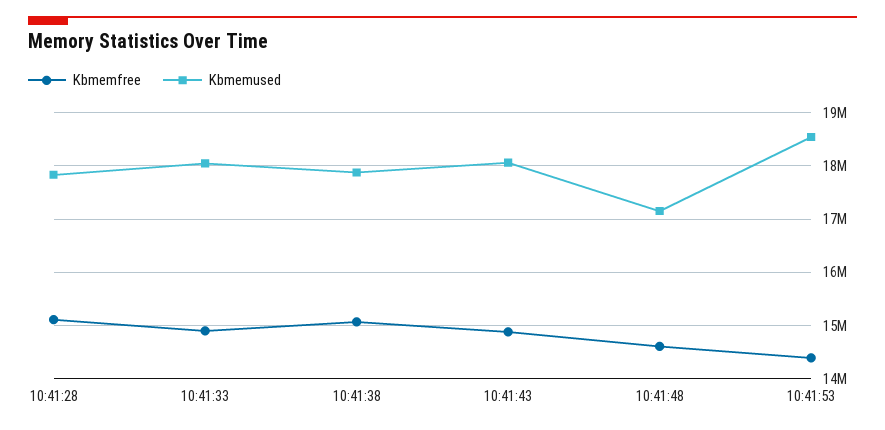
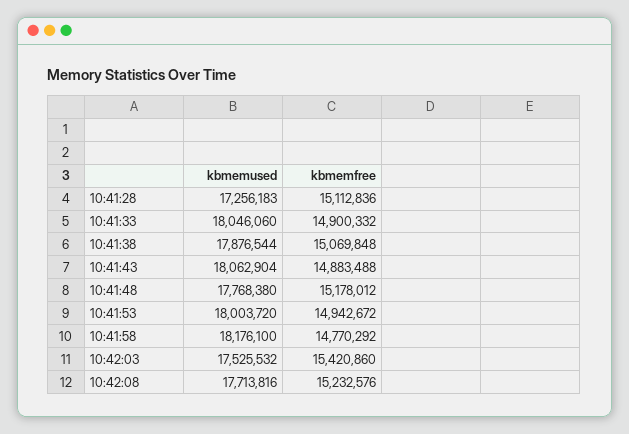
Kbmemused, 10:41:28: 17800000 -> 17256183
Kbmemfree, 10:41:48: 14600000 -> 15178012
Kbmemused, 10:41:48: 17200000 -> 17768380
Kbmemfree, 10:41:53: 14400000 -> 14942672
Kbmemused, 10:41:53: 18600000 -> 18003720
Kbmemused, 10:41:58: none -> 18176100
Kbmemfree, 10:41:58: none -> 14770292
Kbmemused, 10:42:03: none -> 17525532
Kbmemfree, 10:42:03: none -> 15420860
Kbmemused, 10:42:08: none -> 17713816
Kbmemfree, 10:42:08: none -> 15232576

